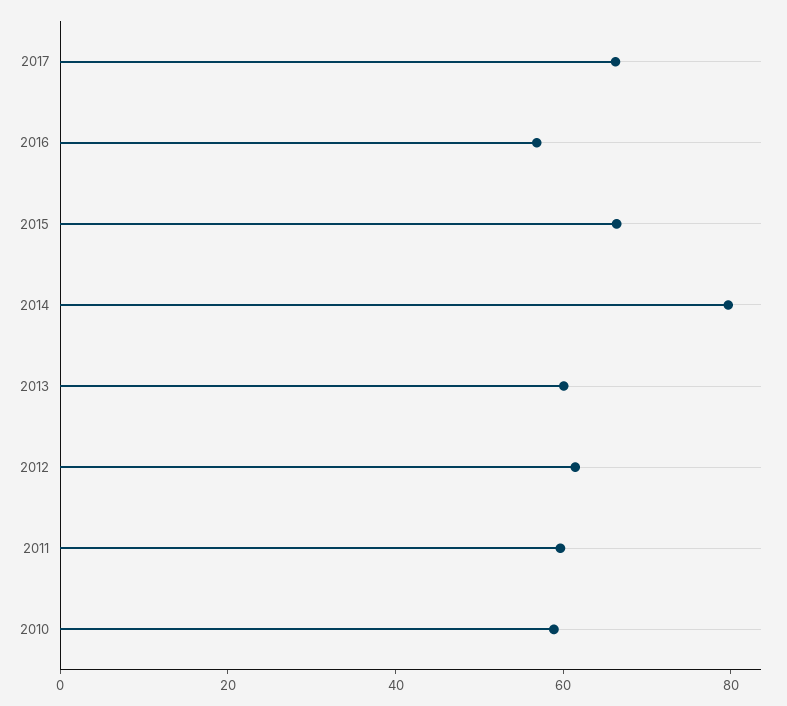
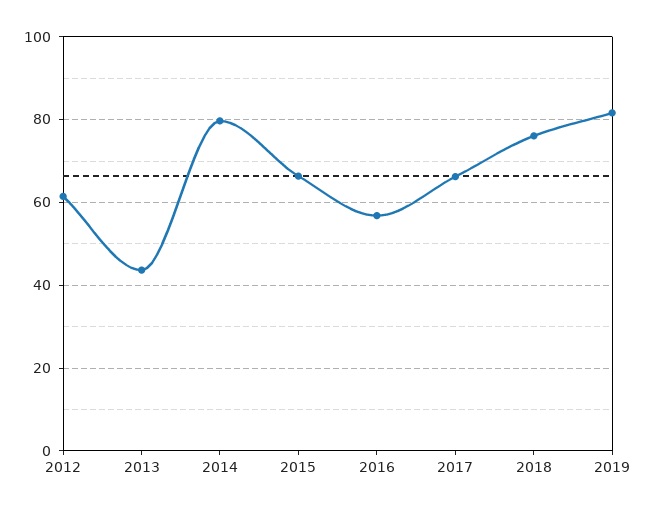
2013: 60 -> 44
2011: 60 -> none
2010: 60 -> none
2018: none -> 76
2019: none -> 82

